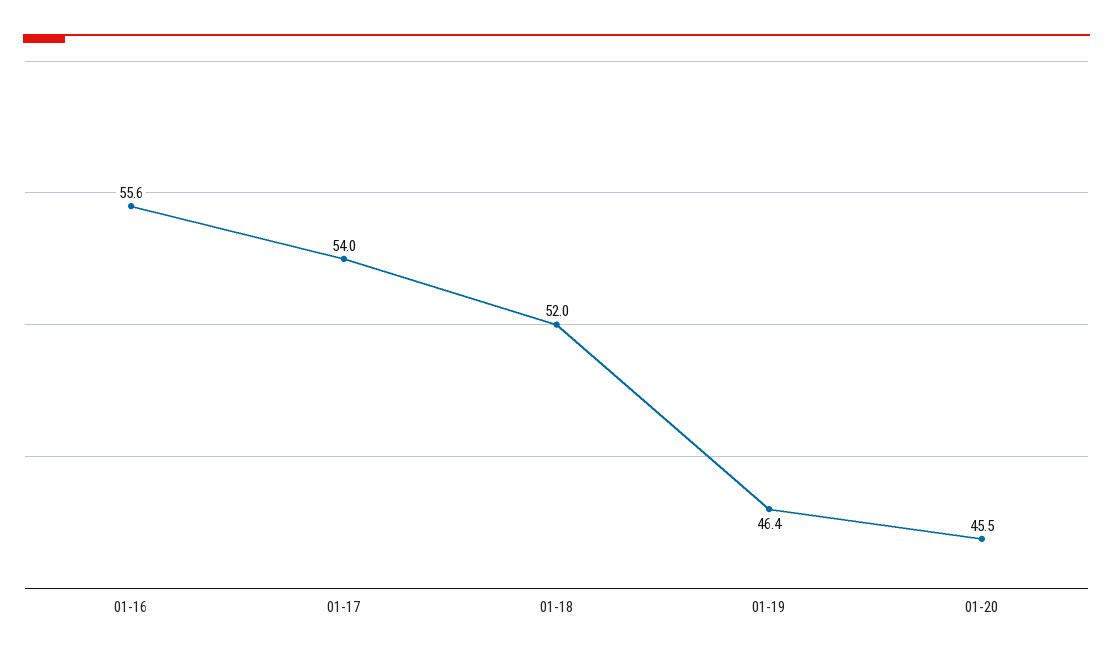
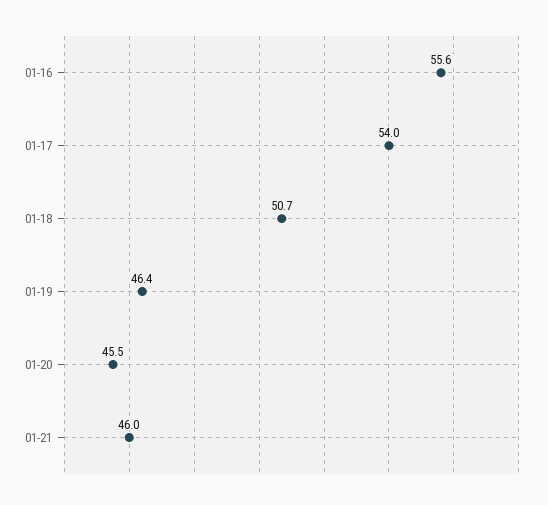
01-18: 52 -> 50.7
01-21: none -> 46

